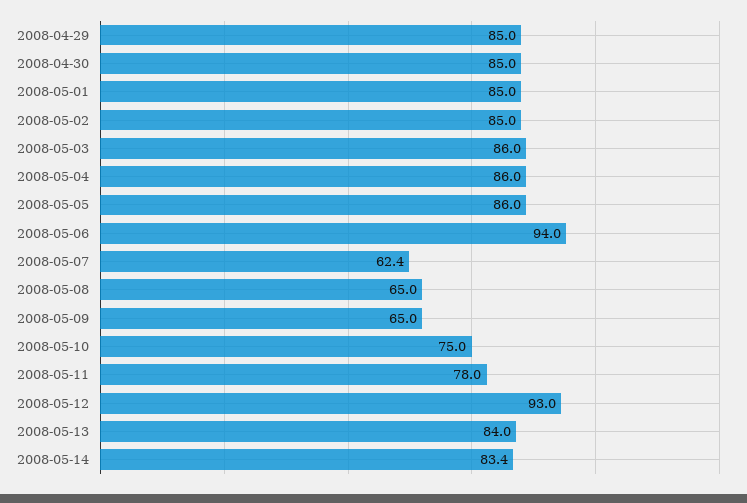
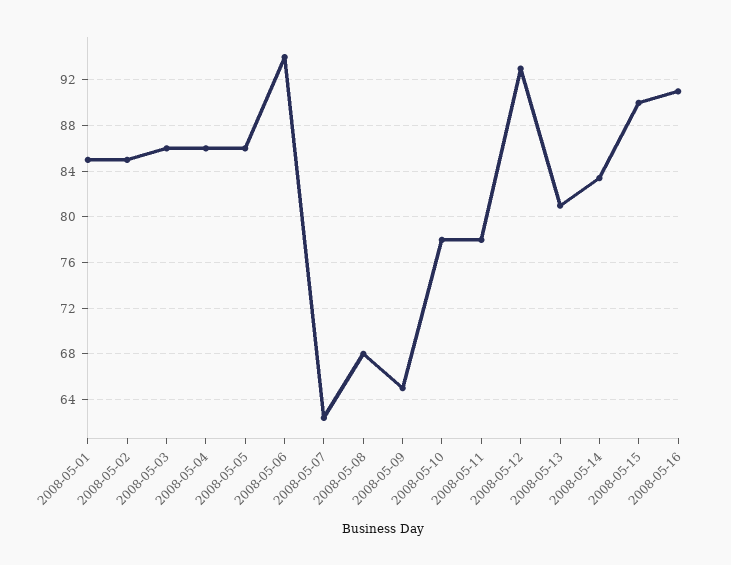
2008-04-29: 85 -> none
2008-04-30: 85 -> none
2008-05-08: 65 -> 68
2008-05-10: 75 -> 78
2008-05-13: 84 -> 81
2008-05-15: none -> 90
2008-05-16: none -> 91

